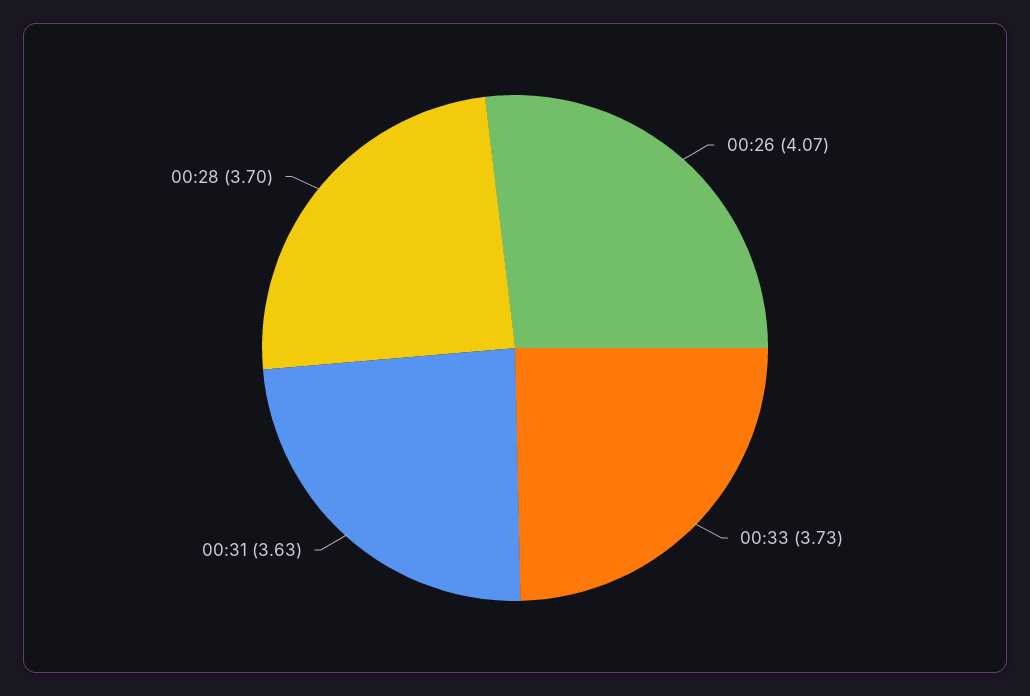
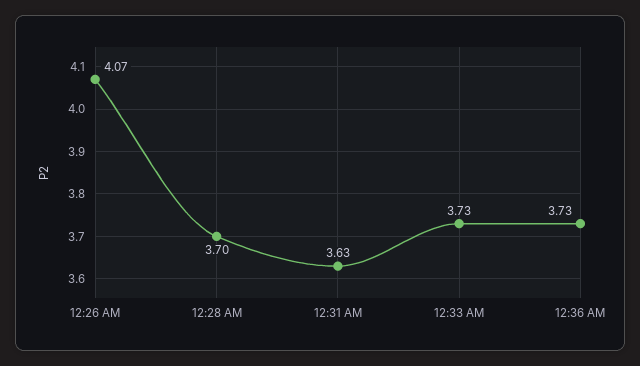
12:36 AM: none -> 3.73

